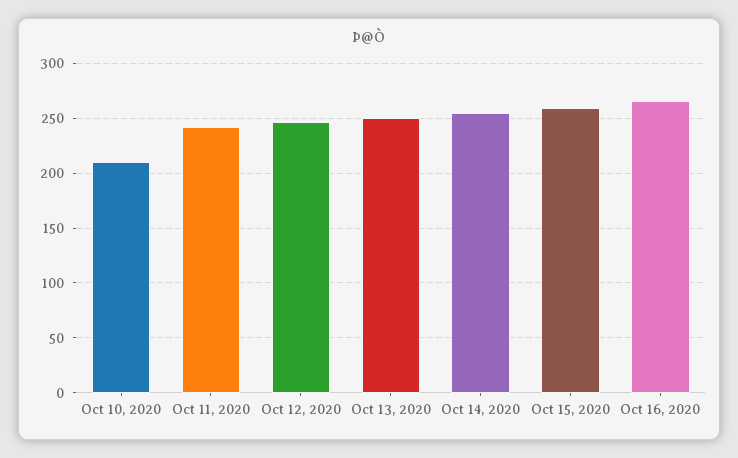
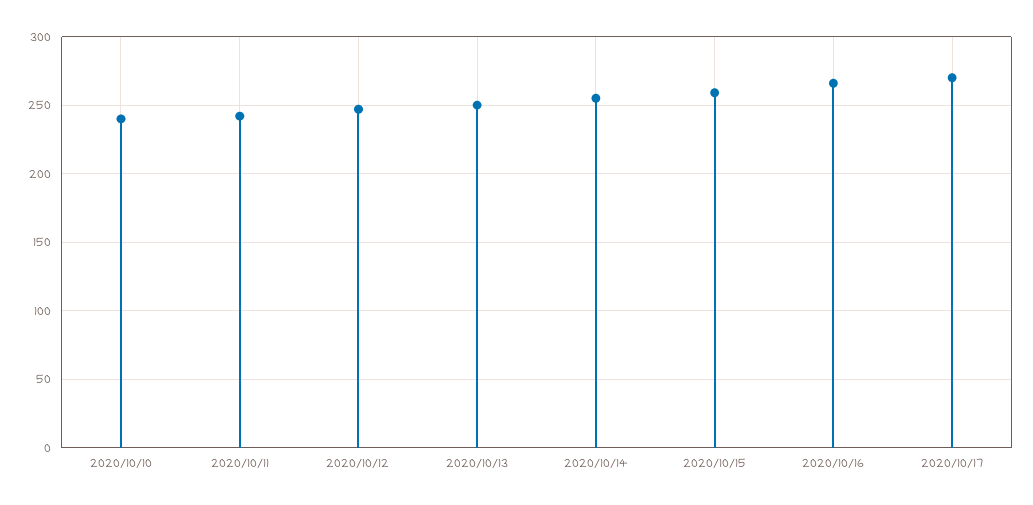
Oct 10, 2020: 210 -> 240
2020/10/17: none -> 270

